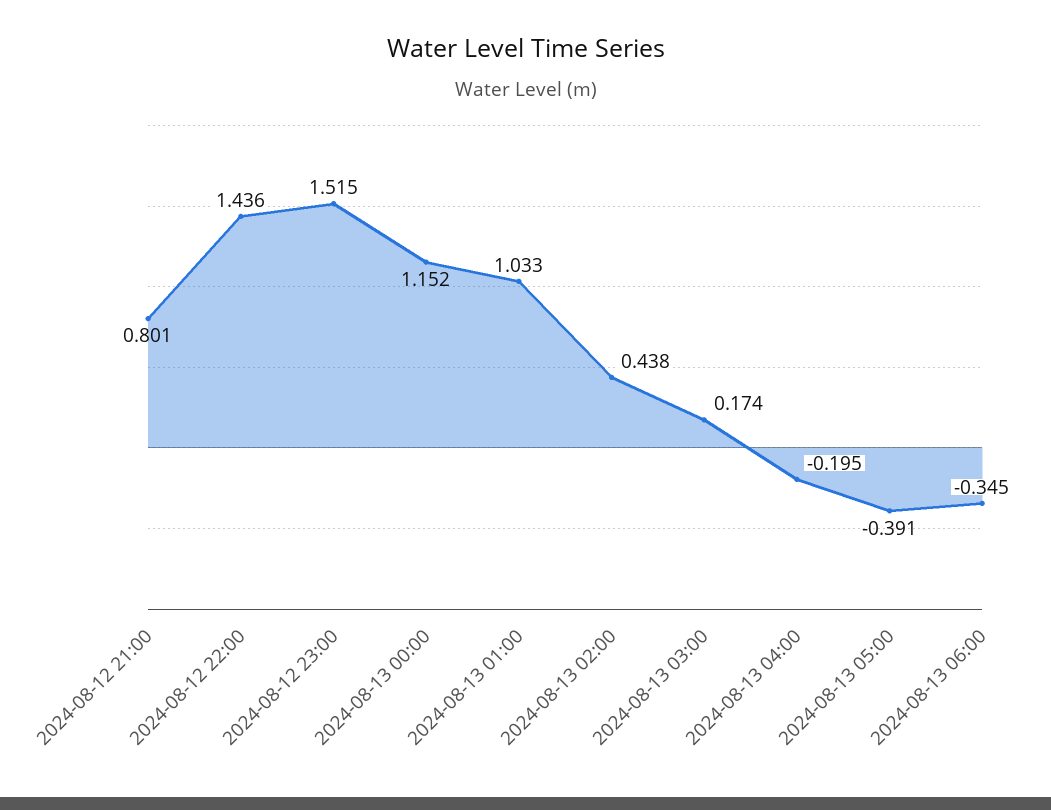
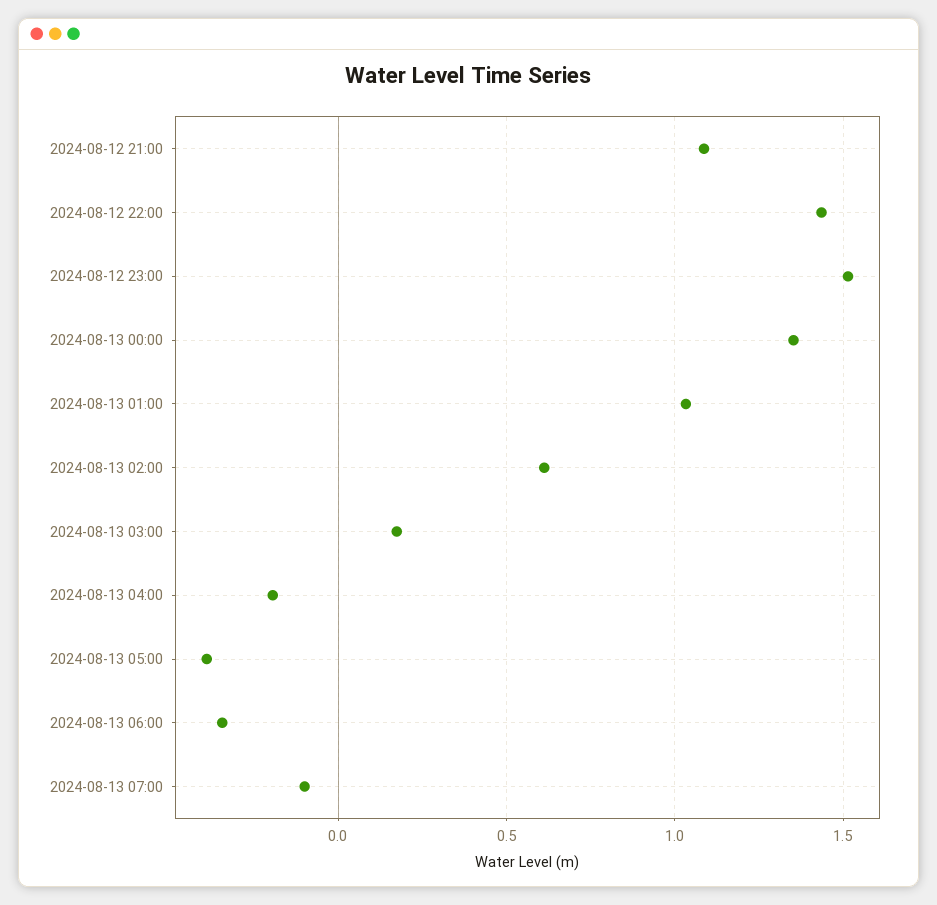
2024-08-12 21:00: 0.801 -> 1.1
2024-08-13 00:00: 1.152 -> 1.35
2024-08-13 02:00: 0.438 -> 0.6
2024-08-13 07:00: none -> -0.1

